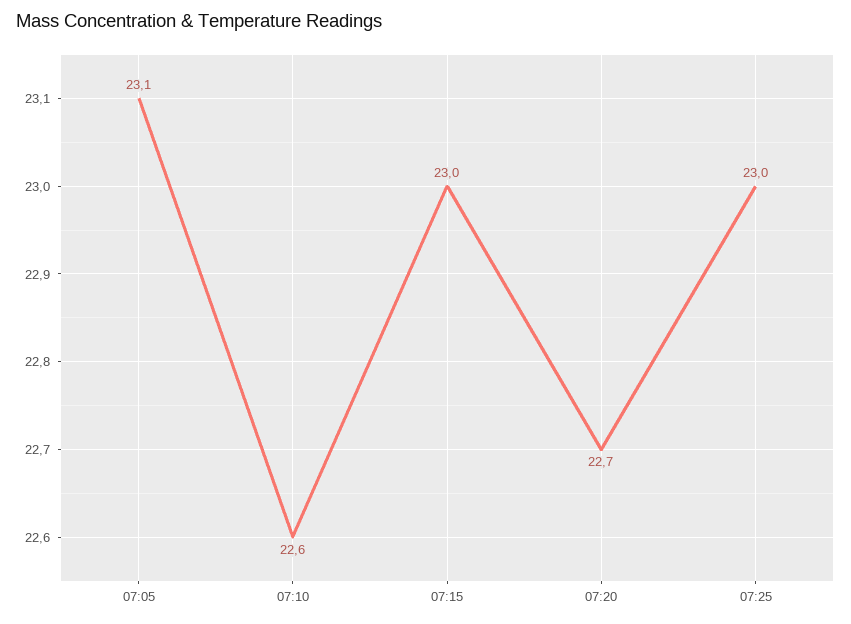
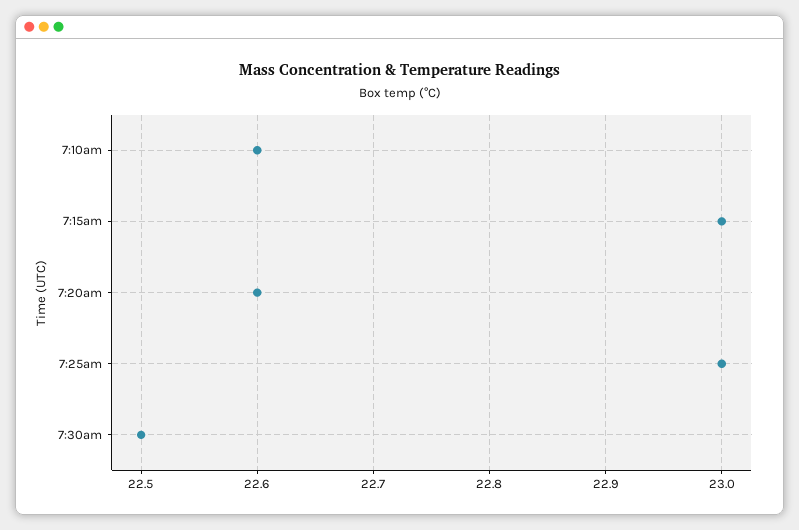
07:05: 23.1 -> none
07:20: 22.7 -> 22.6
7:30am: none -> 22.5

